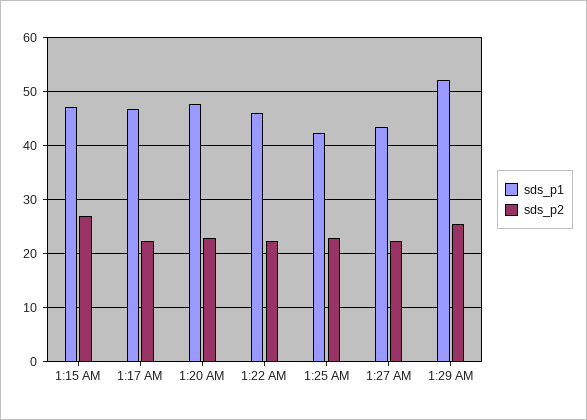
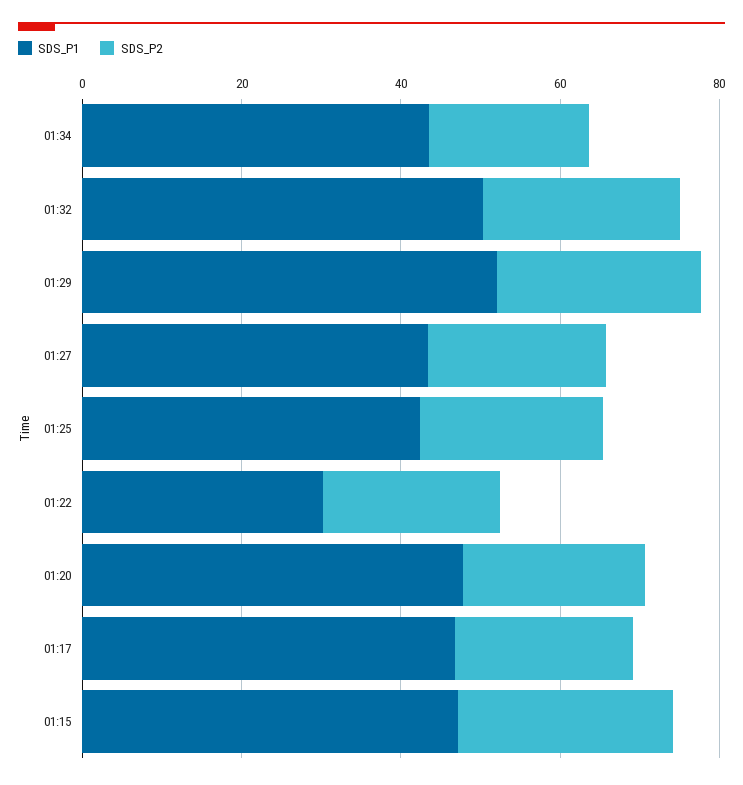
sds_p1, 1:22 AM: 46 -> 30
sds_p1, 01:34: none -> 45
sds_p2, 01:34: none -> 20
sds_p1, 01:32: none -> 50
sds_p2, 01:32: none -> 25

